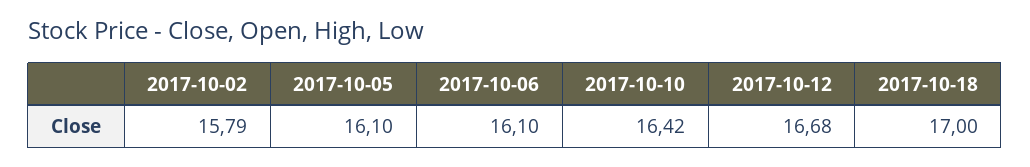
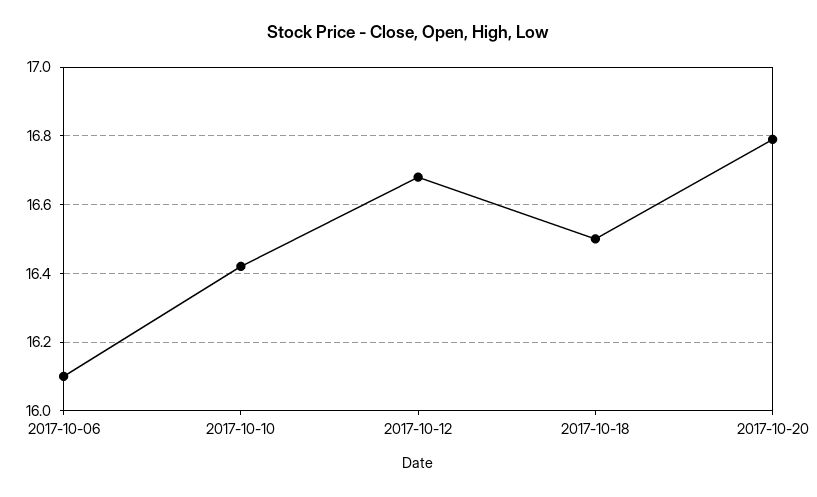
2017-10-02: 15.79 -> none
2017-10-05: 16.1 -> none
2017-10-18: 17 -> 16.5
2017-10-20: none -> 16.8

